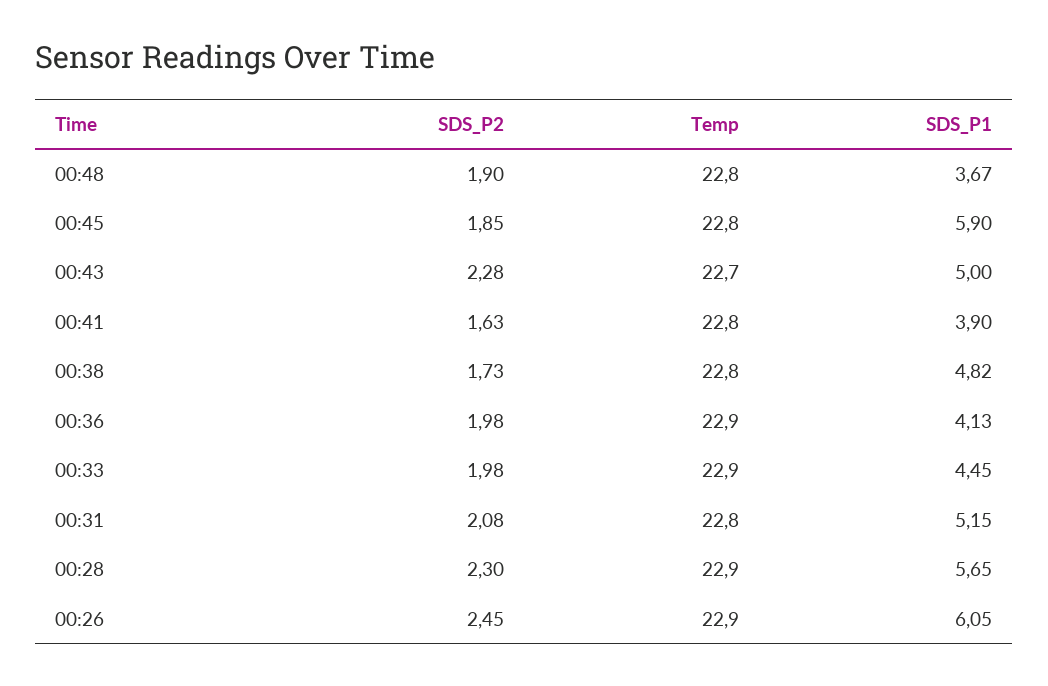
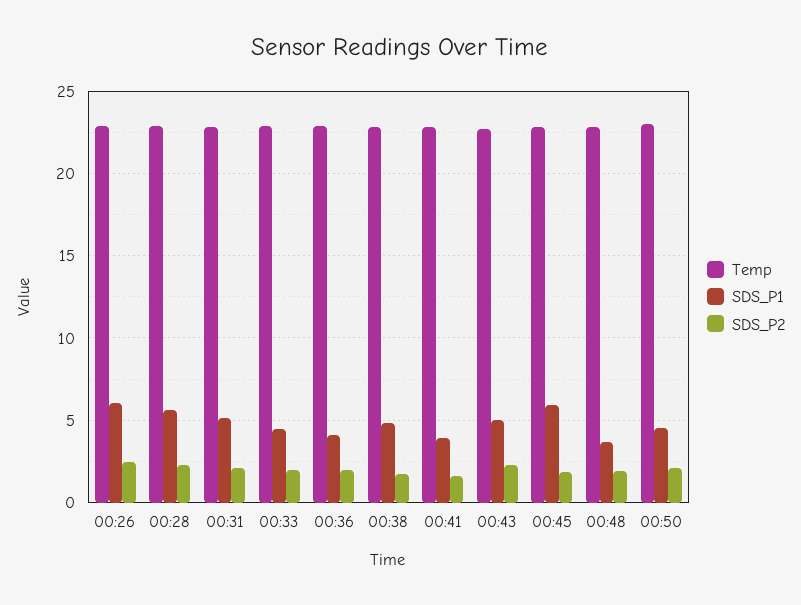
Temp, 00:50: none -> 23
SDS_P1, 00:50: none -> 4.5
SDS_P2, 00:50: none -> 2

